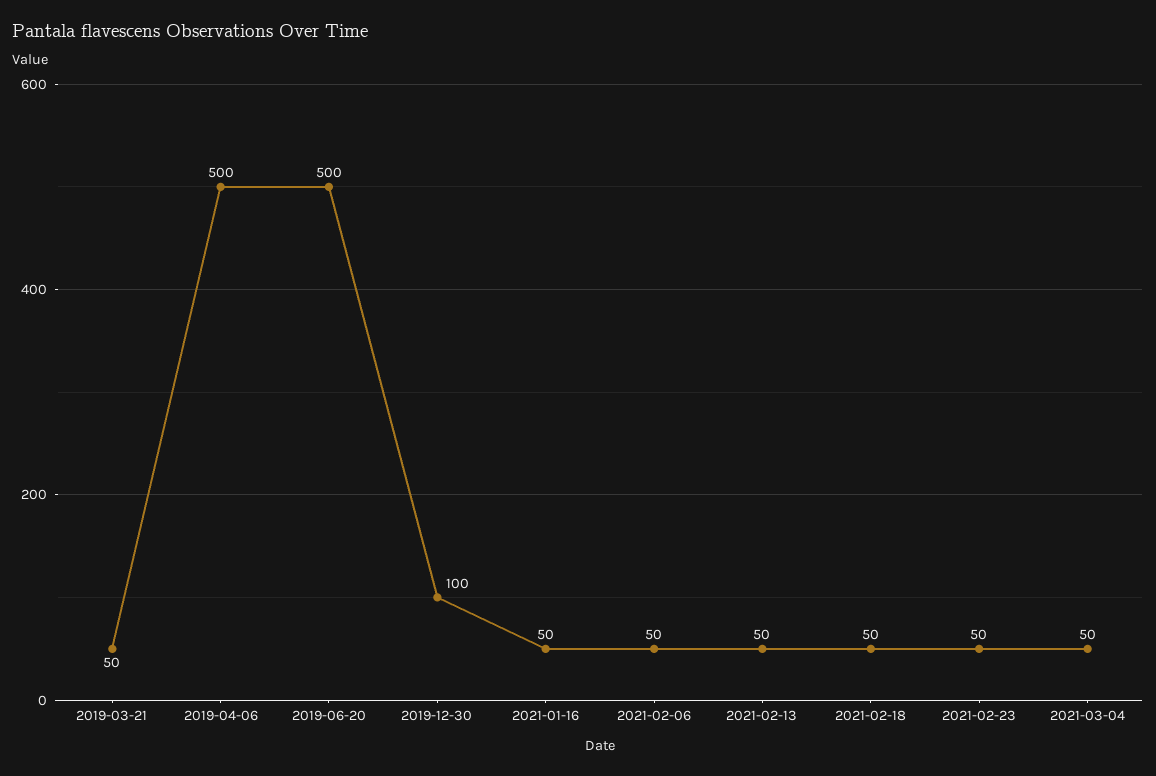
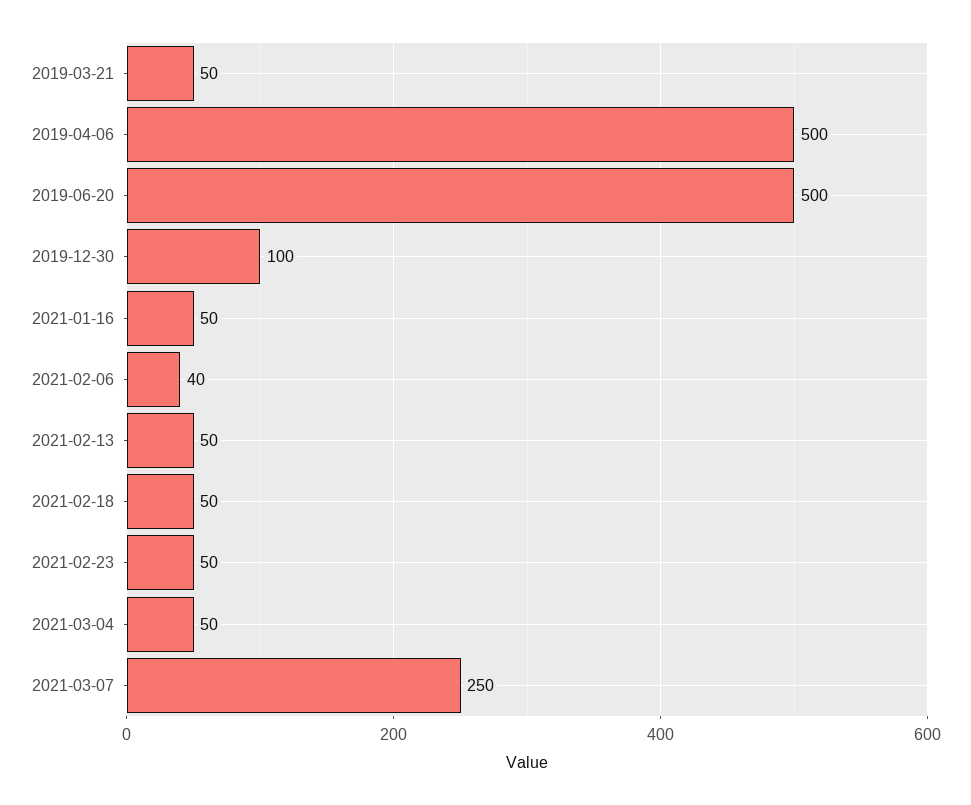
2021-02-06: 50 -> 40
2021-03-07: none -> 250

